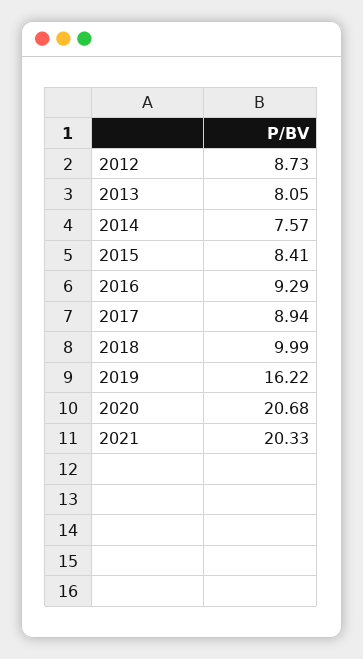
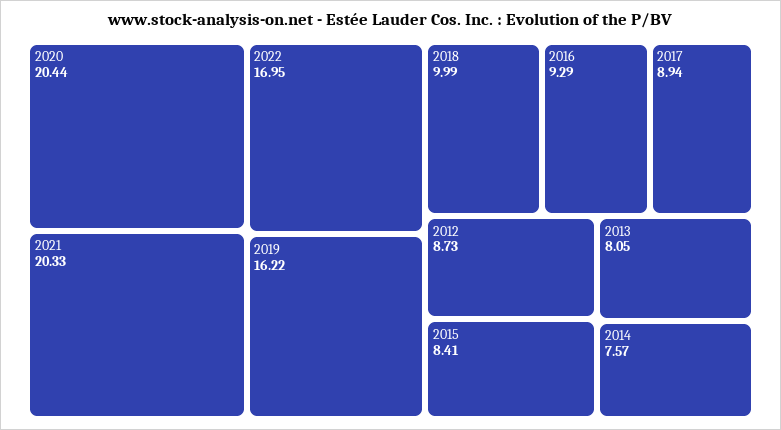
2020: 20.68 -> 20.44
2022: none -> 16.95

